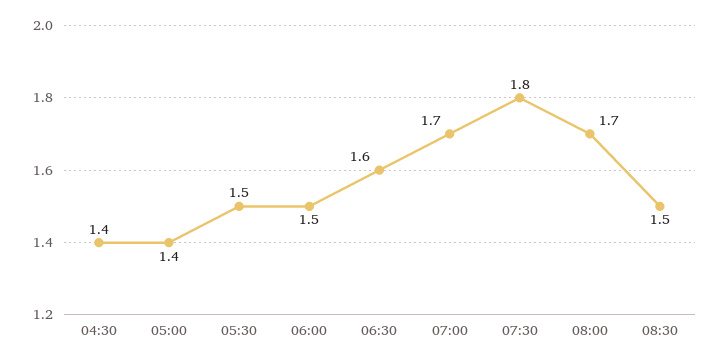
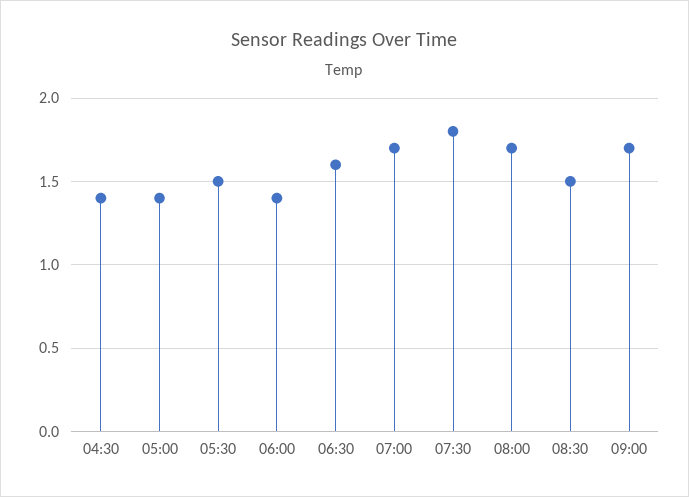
06:00: 1.5 -> 1.4
09:00: none -> 1.7

